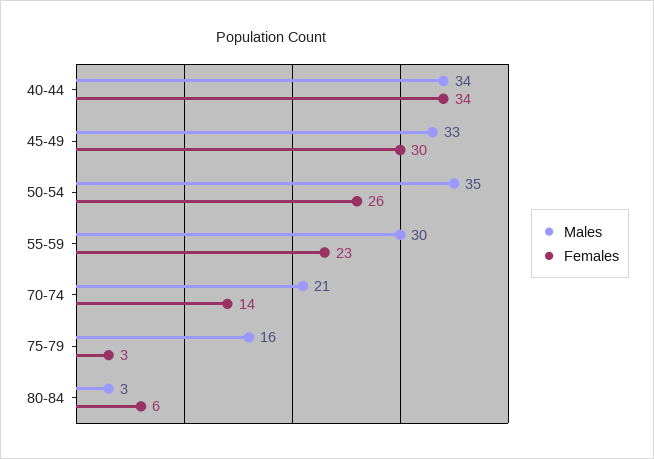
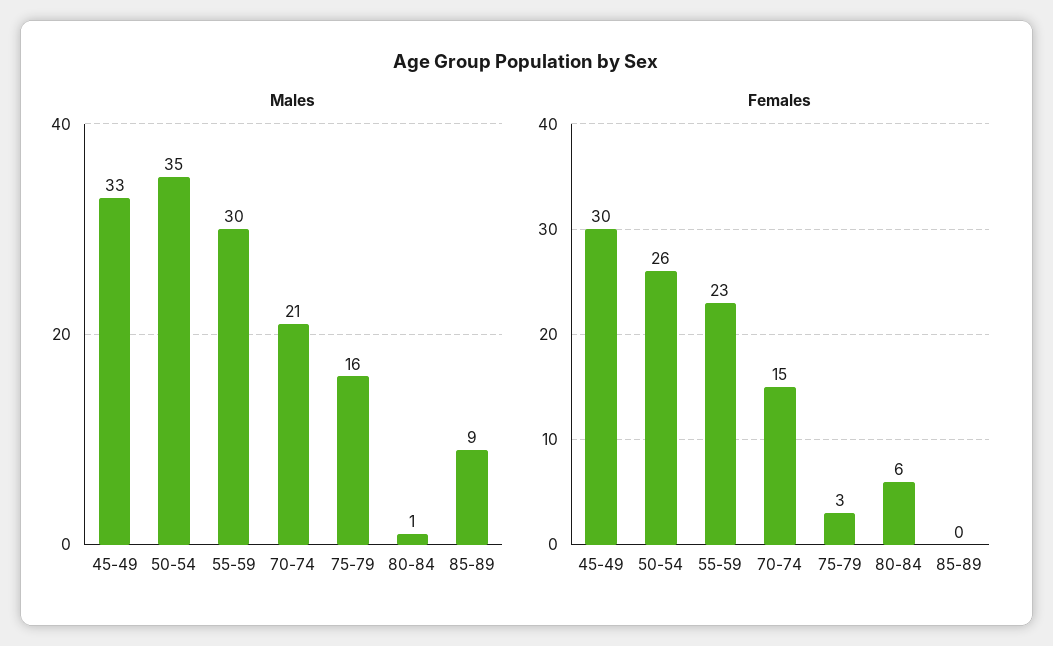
Males, 40-44: 34 -> none
Females, 40-44: 34 -> none
Females, 70-74: 14 -> 15
Males, 80-84: 3 -> 1
Males, 85-89: none -> 9
Females, 85-89: none -> 0

